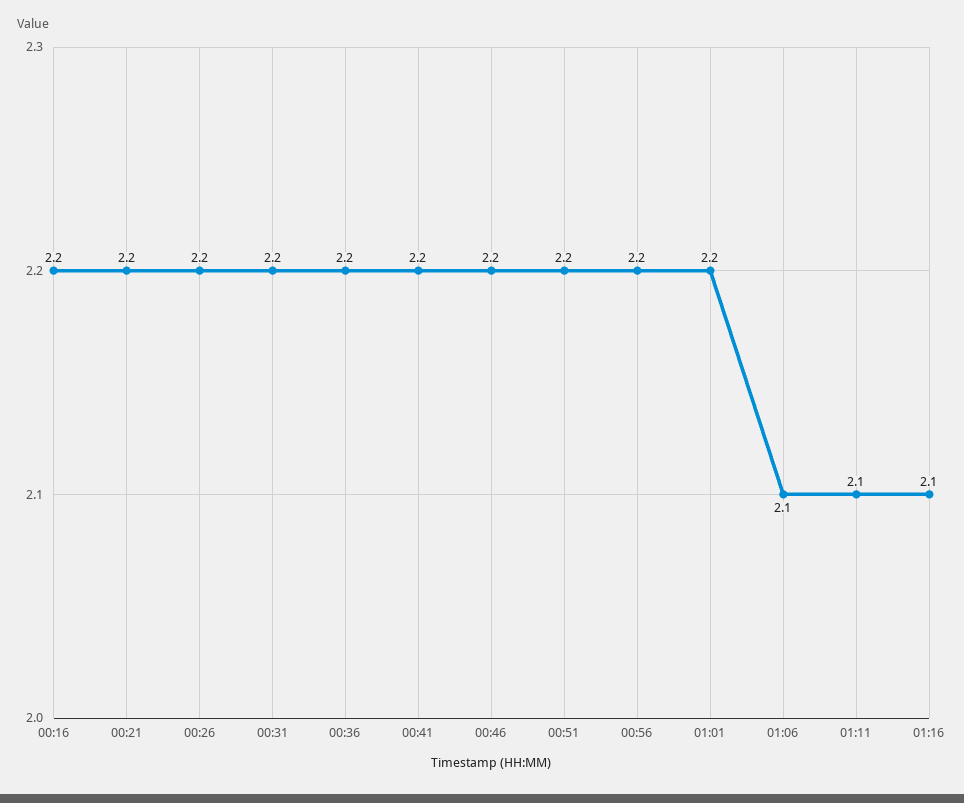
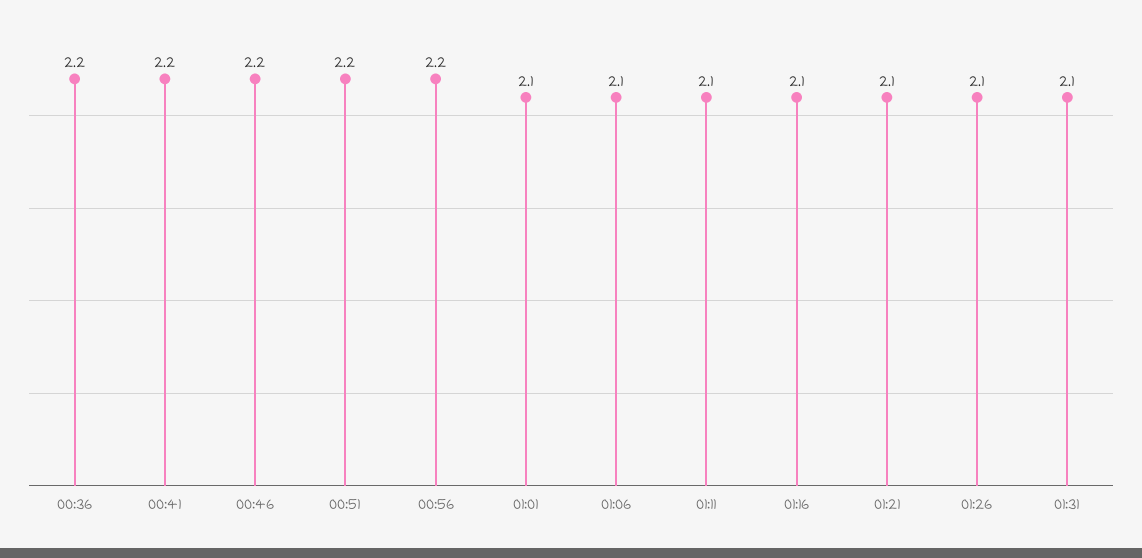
00:16: 2.2 -> none
00:21: 2.2 -> none
00:26: 2.2 -> none
00:31: 2.2 -> none
01:01: 2.2 -> 2.1
01:21: none -> 2.1
01:26: none -> 2.1
01:31: none -> 2.1

